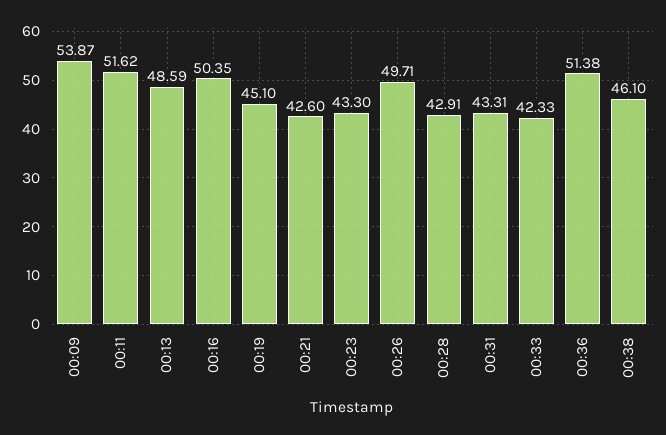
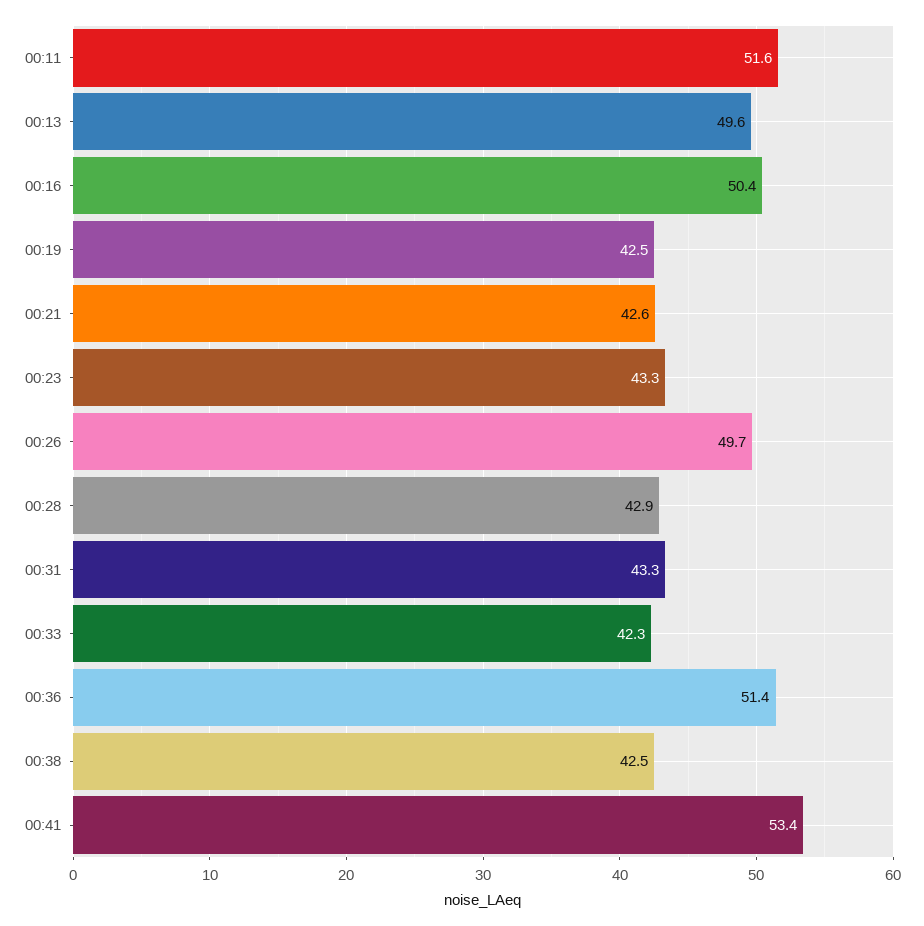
00:09: 53.87 -> none
00:13: 48.59 -> 49.6
00:19: 45.1 -> 42.5
00:38: 46.1 -> 42.5
00:41: none -> 53.4

